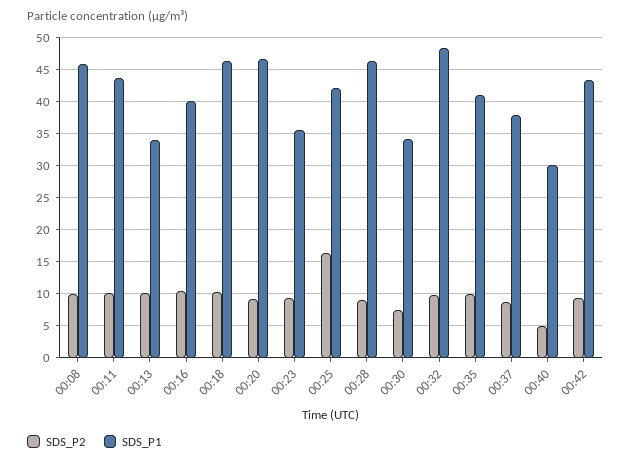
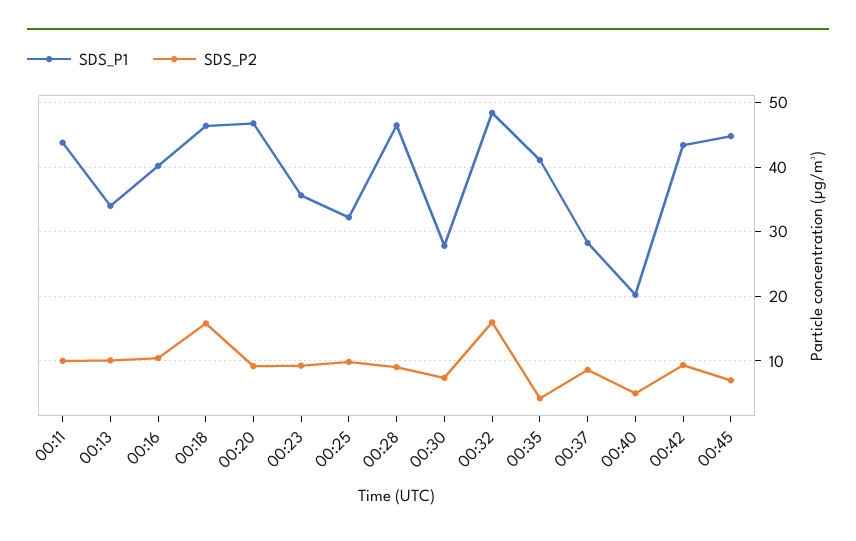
SDS_P2, 00:08: 10 -> none
SDS_P1, 00:08: 46 -> none
SDS_P2, 00:18: 10 -> 16
SDS_P2, 00:25: 16 -> 10
SDS_P1, 00:25: 42 -> 32
SDS_P1, 00:30: 34 -> 28
SDS_P2, 00:32: 10 -> 16
SDS_P2, 00:35: 10 -> 4
SDS_P1, 00:37: 38 -> 28
SDS_P1, 00:40: 30 -> 20
SDS_P1, 00:45: none -> 45
SDS_P2, 00:45: none -> 7

